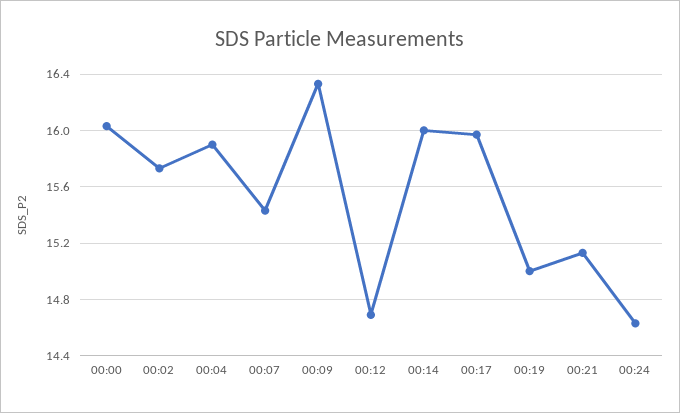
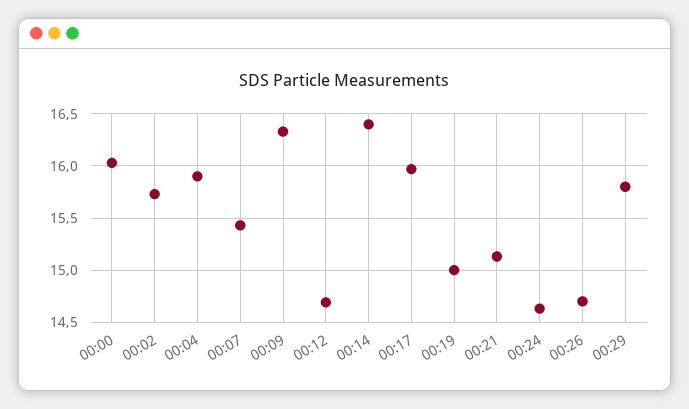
00:14: 16 -> 16.4
00:26: none -> 14.7
00:29: none -> 15.8

